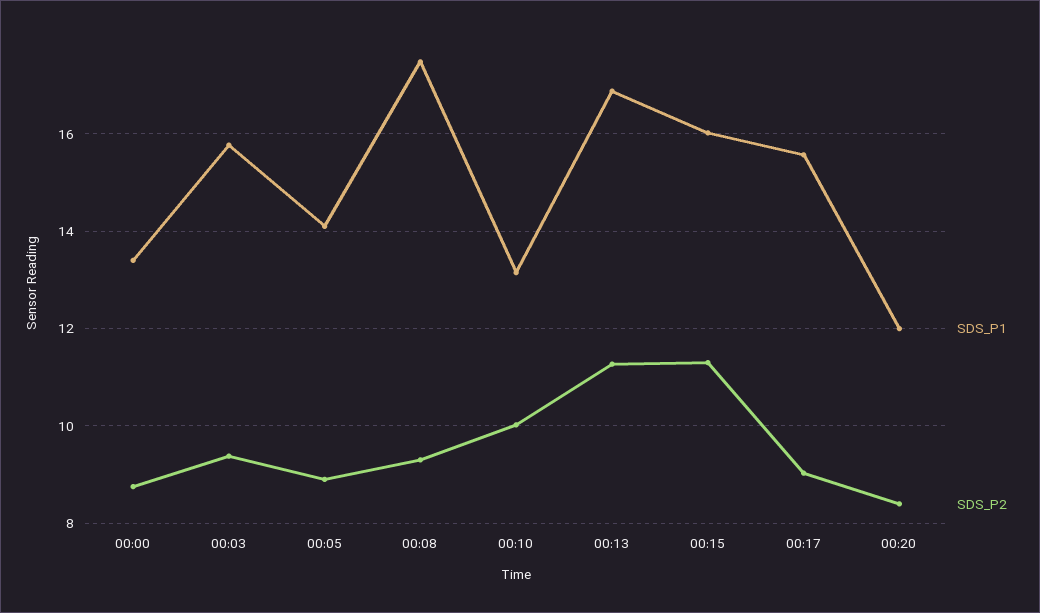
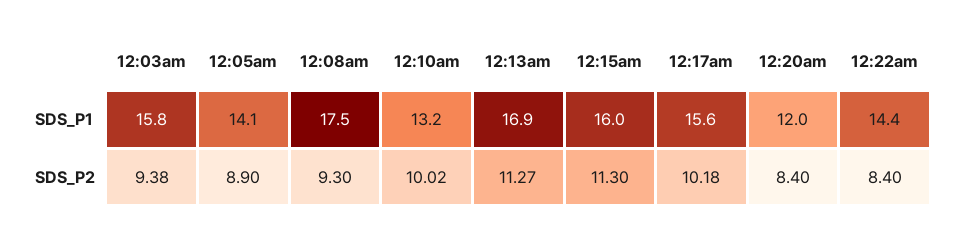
SDS_P1, 00:00: 13.4 -> none
SDS_P2, 00:00: 8.8 -> none
SDS_P2, 00:17: 9 -> 10.18
SDS_P1, 12:22am: none -> 14.4
SDS_P2, 12:22am: none -> 8.4

